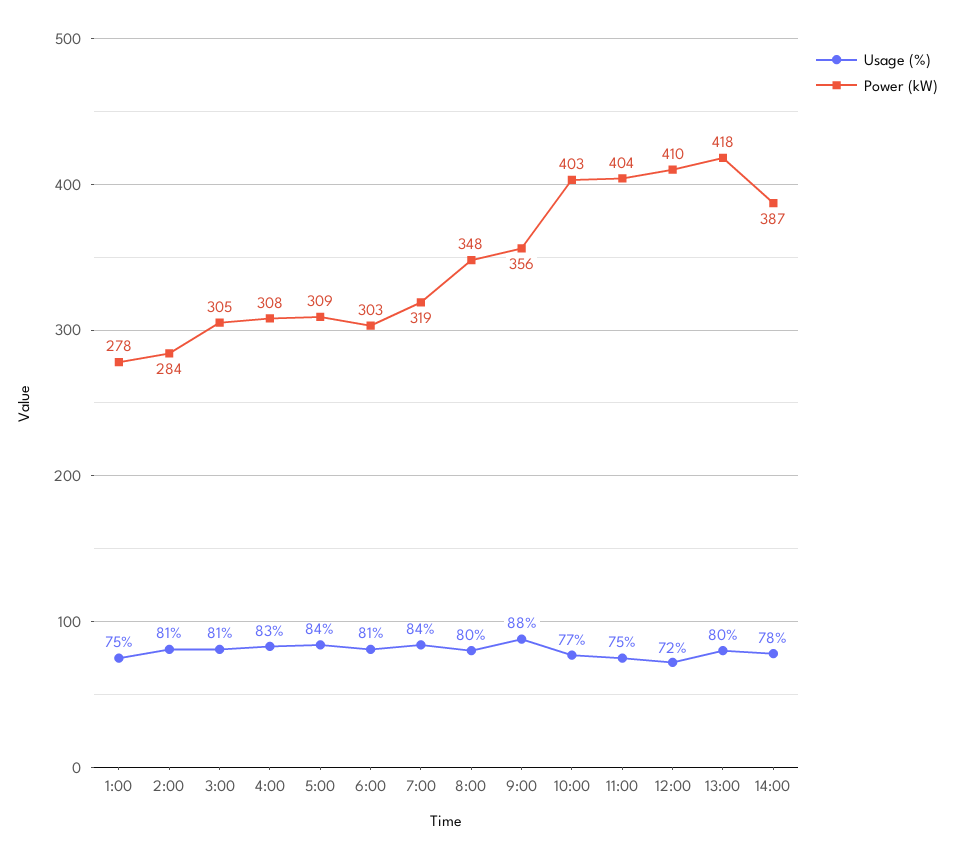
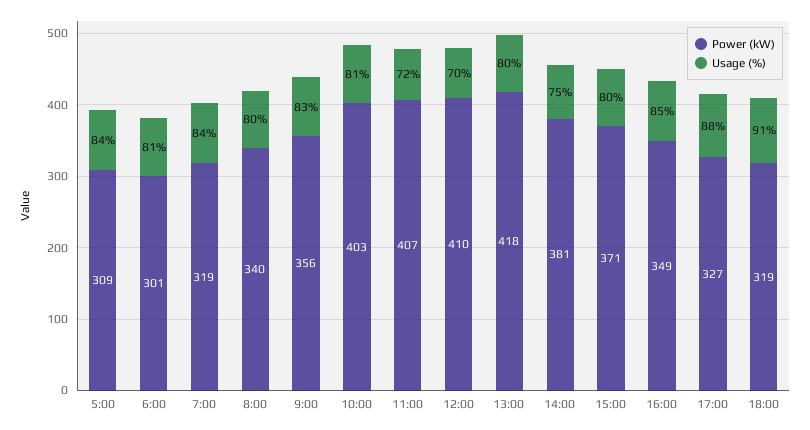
Usage (%), 1:00: 75 -> none
Power (kW), 1:00: 278 -> none
Usage (%), 2:00: 81 -> none
Power (kW), 2:00: 284 -> none
Usage (%), 3:00: 81 -> none
Power (kW), 3:00: 305 -> none
Usage (%), 4:00: 83 -> none
Power (kW), 4:00: 308 -> none
Power (kW), 6:00: 303 -> 301
Power (kW), 8:00: 348 -> 340
Usage (%), 9:00: 88 -> 83
Usage (%), 10:00: 77 -> 81
Usage (%), 11:00: 75 -> 72
Power (kW), 11:00: 404 -> 407
Usage (%), 12:00: 72 -> 70
Usage (%), 14:00: 78 -> 75
Power (kW), 14:00: 387 -> 381
Power (kW), 15:00: none -> 371
Usage (%), 15:00: none -> 80
Power (kW), 16:00: none -> 349
Usage (%), 16:00: none -> 85
Power (kW), 17:00: none -> 327
Usage (%), 17:00: none -> 88
Power (kW), 18:00: none -> 319
Usage (%), 18:00: none -> 91

